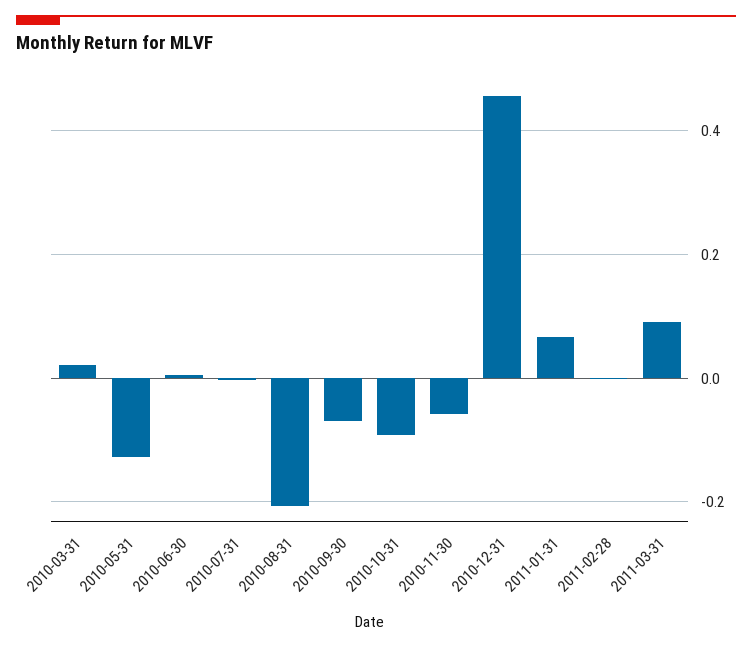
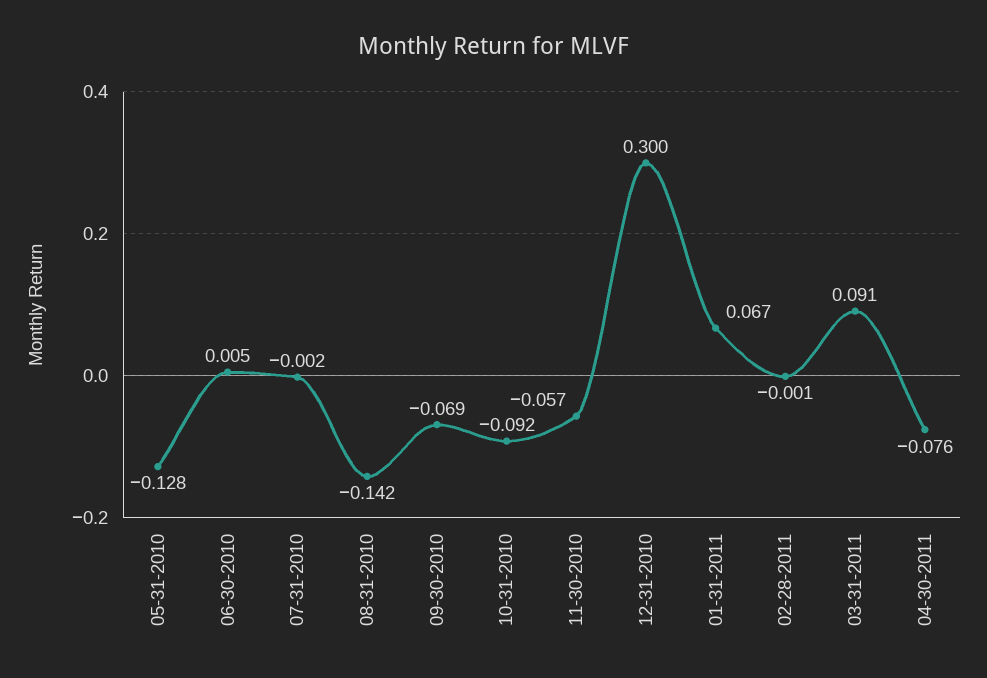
2010-03-31: 0.02 -> none
2010-08-31: -0.2 -> -0.142
2010-12-31: 0.46 -> 0.3
04-30-2011: none -> -0.076

